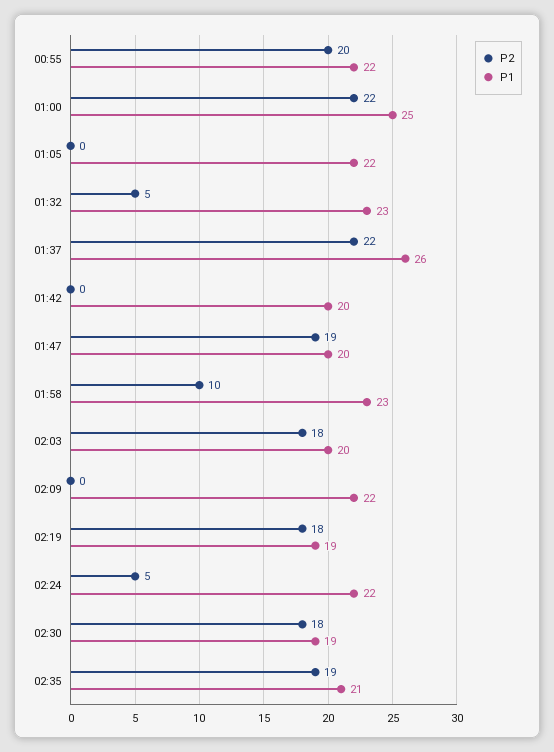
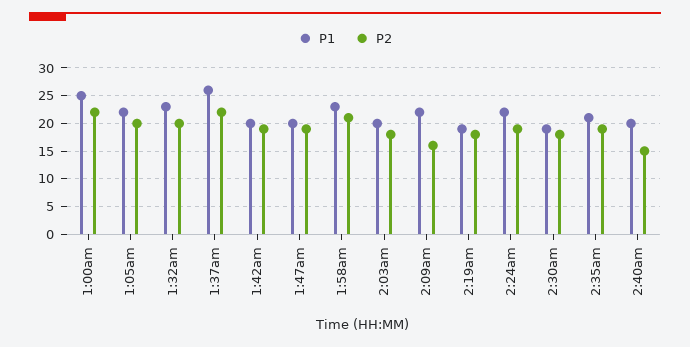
P2, 00:55: 20 -> none
P1, 00:55: 22 -> none
P2, 01:05: 0 -> 20
P2, 01:32: 5 -> 20
P2, 01:42: 0 -> 20
P2, 01:58: 10 -> 20
P2, 02:09: 0 -> 15
P2, 02:24: 5 -> 20
P1, 2:40am: none -> 20
P2, 2:40am: none -> 15

